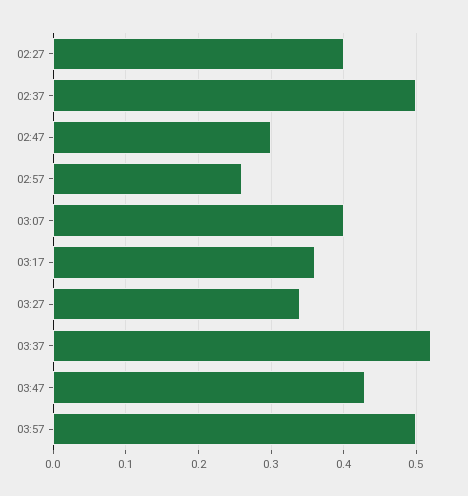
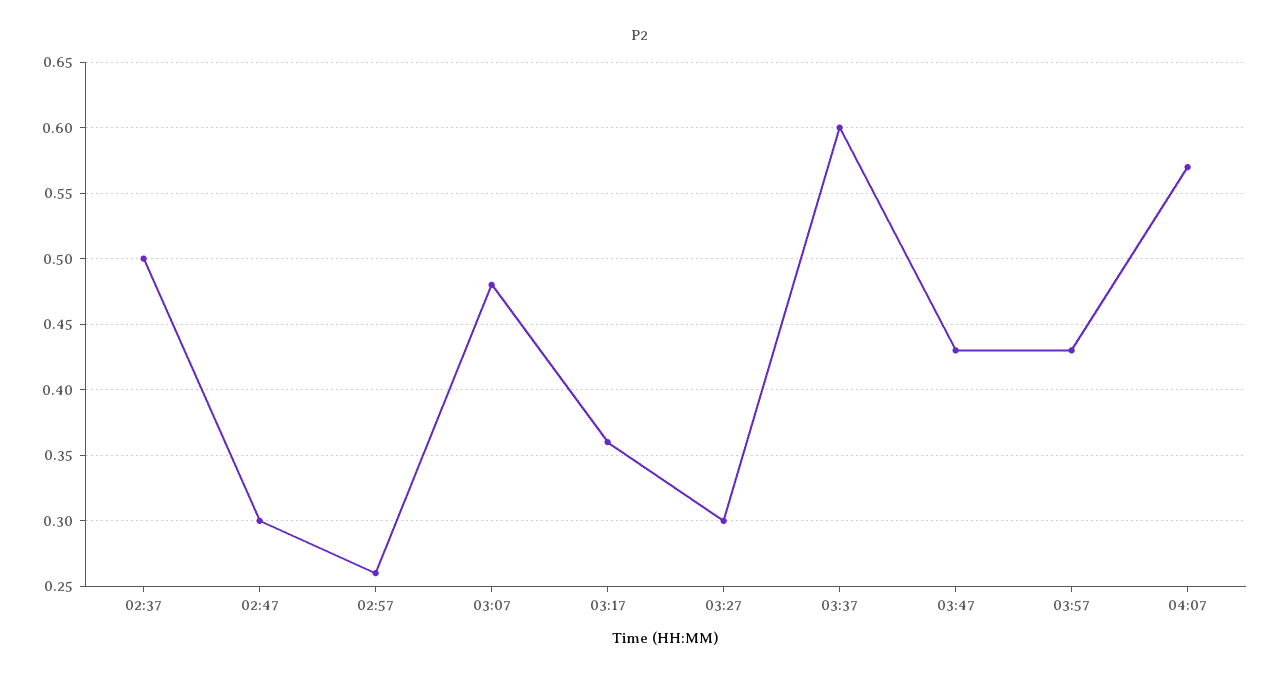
02:27: 0.4 -> none
03:07: 0.4 -> 0.48
03:27: 0.34 -> 0.3
03:37: 0.52 -> 0.6
03:57: 0.5 -> 0.43
04:07: none -> 0.57

